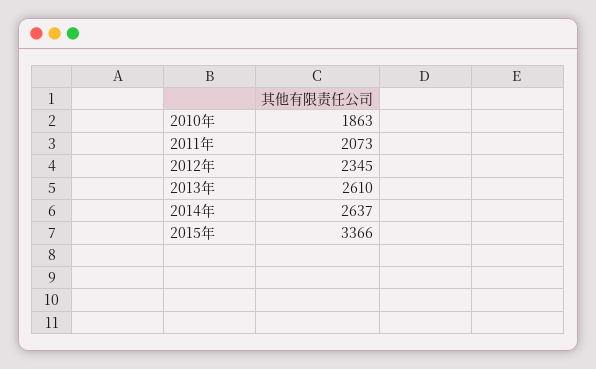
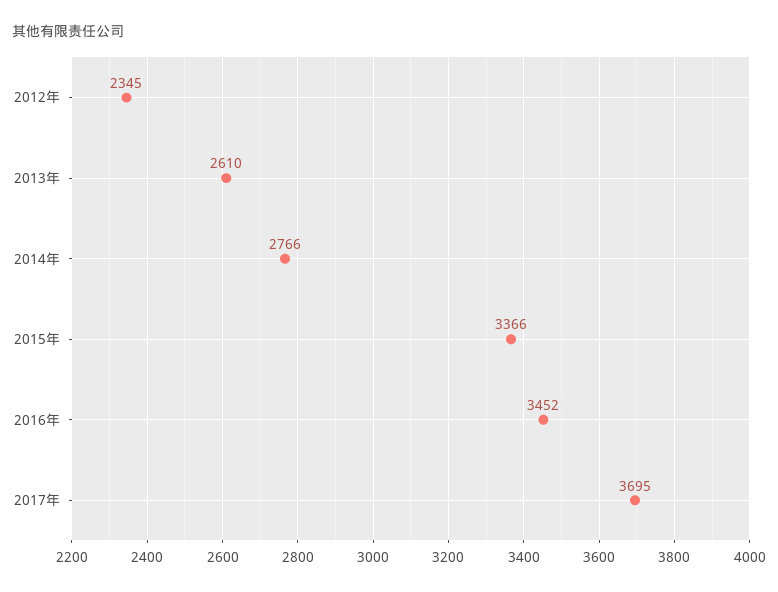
2010年: 1863 -> none
2011年: 2073 -> none
2014年: 2637 -> 2766
2016年: none -> 3452
2017年: none -> 3695

